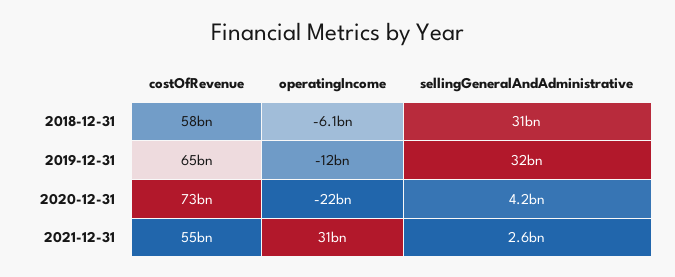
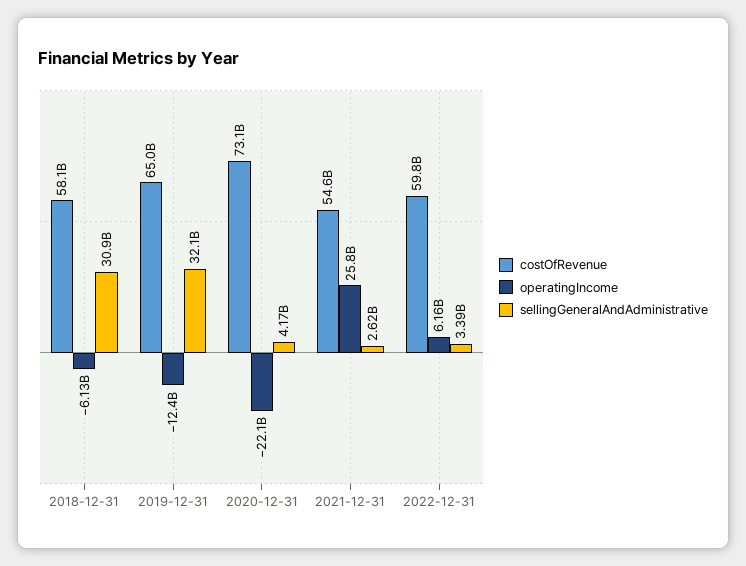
operatingIncome, 2021-12-31: 31000000000 -> 25800000000
costOfRevenue, 2022-12-31: none -> 59800000000
operatingIncome, 2022-12-31: none -> 6160000000
sellingGeneralAndAdministrative, 2022-12-31: none -> 3390000000

